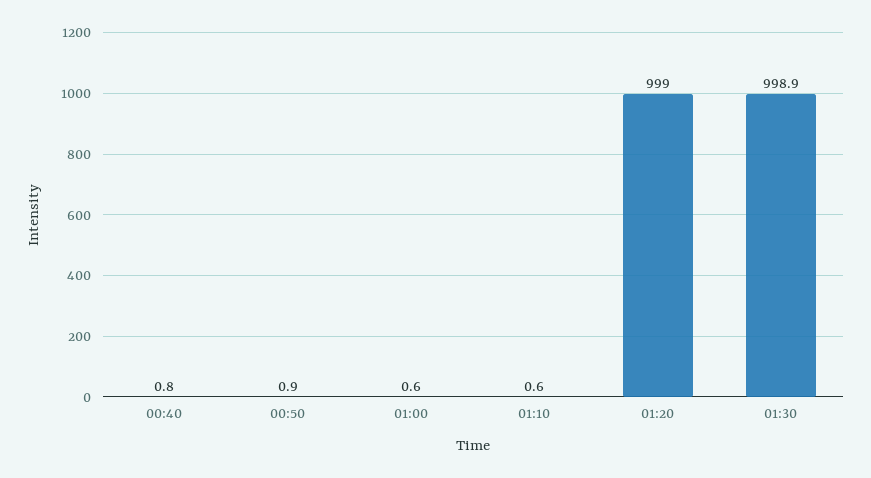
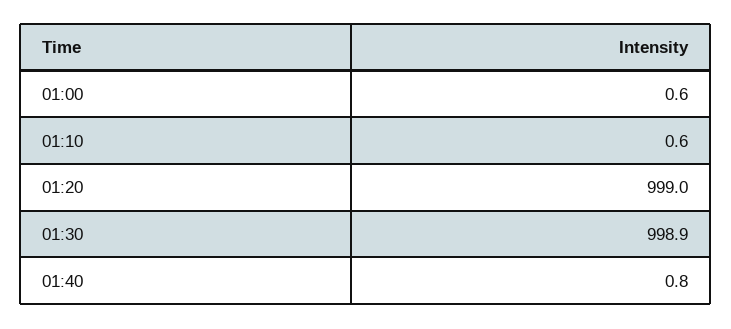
00:40: 0.8 -> none
00:50: 0.9 -> none
01:40: none -> 0.8

